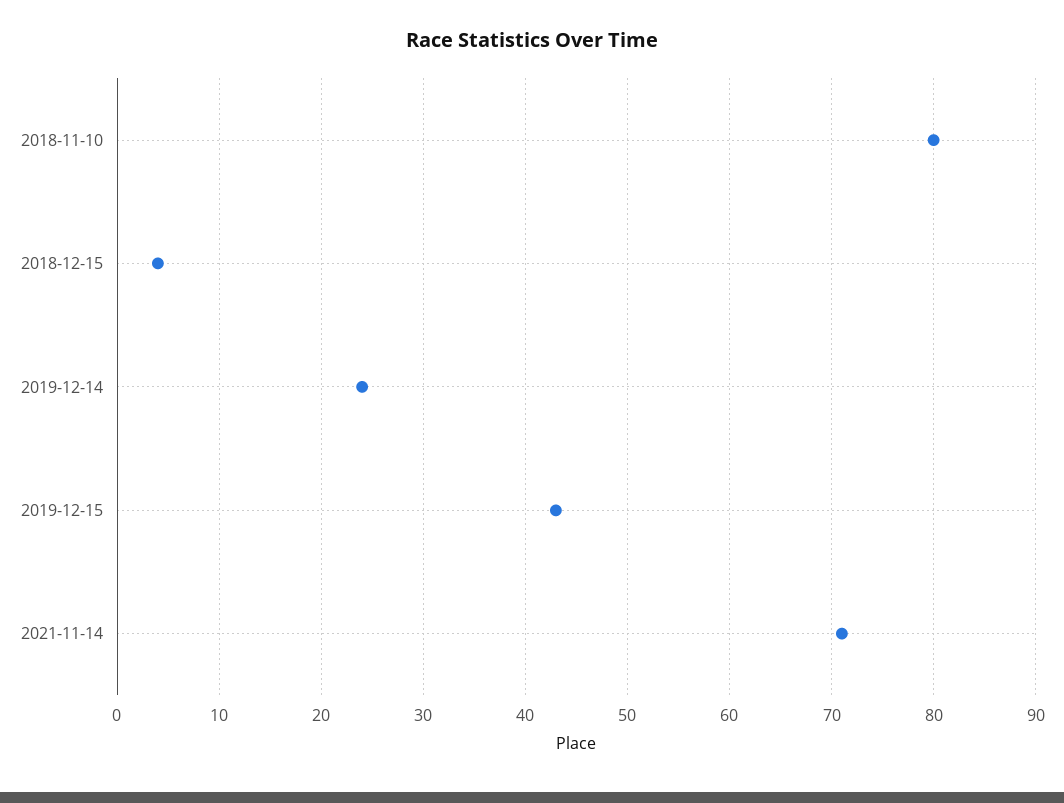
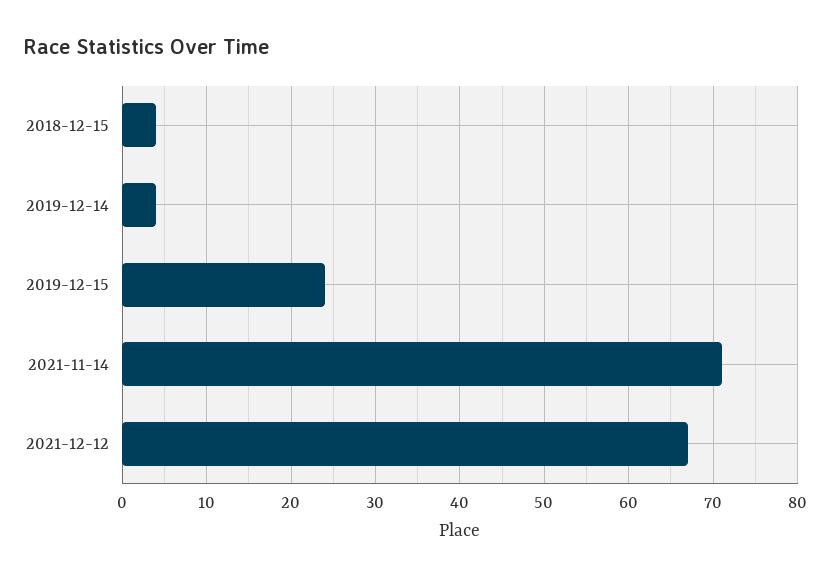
2018-11-10: 80 -> none
2019-12-14: 24 -> 4
2019-12-15: 43 -> 24
2021-12-12: none -> 67

